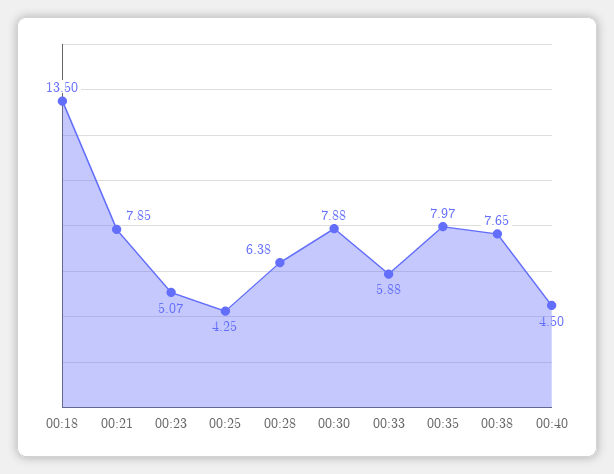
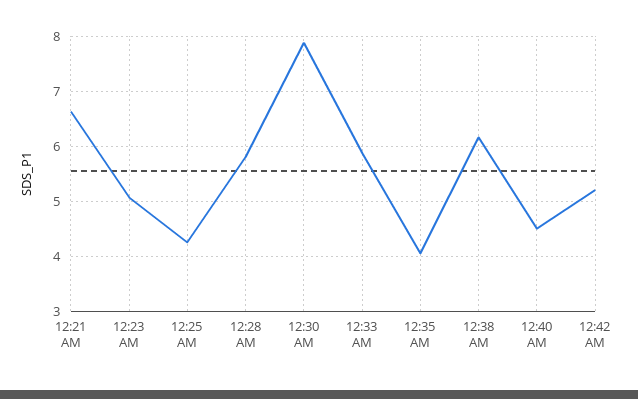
00:18: 13.5 -> none
00:21: 7.85 -> 6.6
00:28: 6.38 -> 5.8
00:35: 7.97 -> 4
00:38: 7.65 -> 6.2
12:42 AM: none -> 5.2

